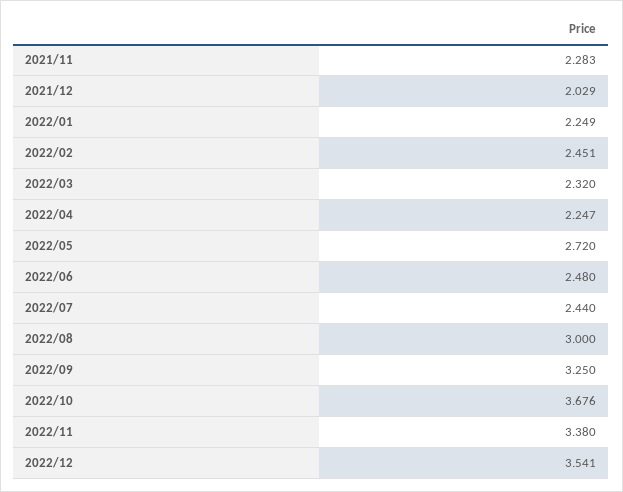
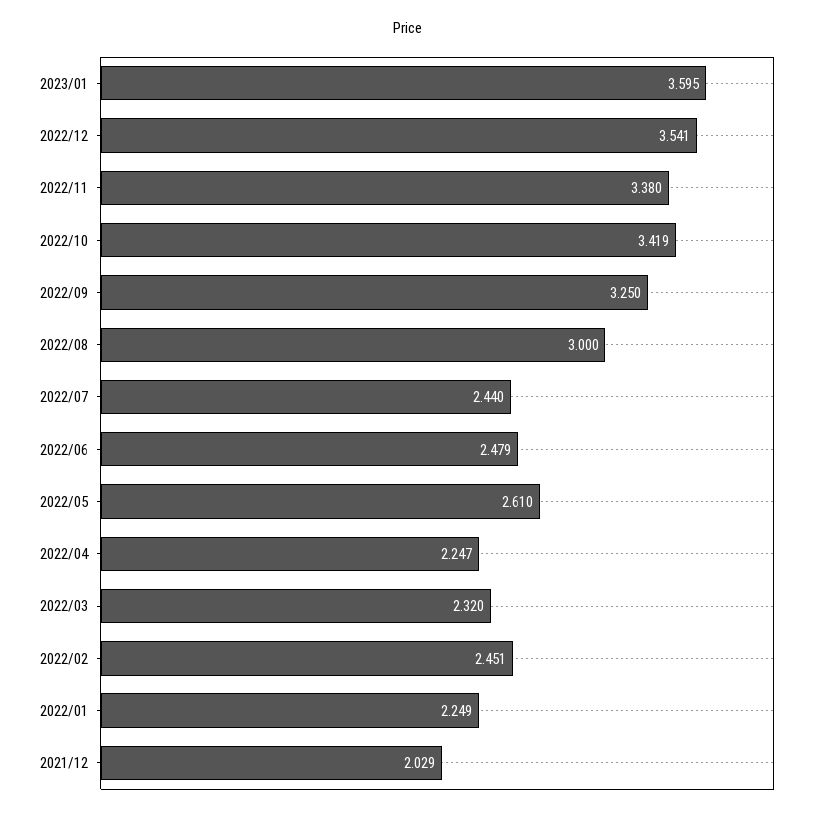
2021/11: 2.283 -> none
2022/05: 2.72 -> 2.61
2022/06: 2.48 -> 2.479
2022/10: 3.676 -> 3.419
2023/01: none -> 3.595

